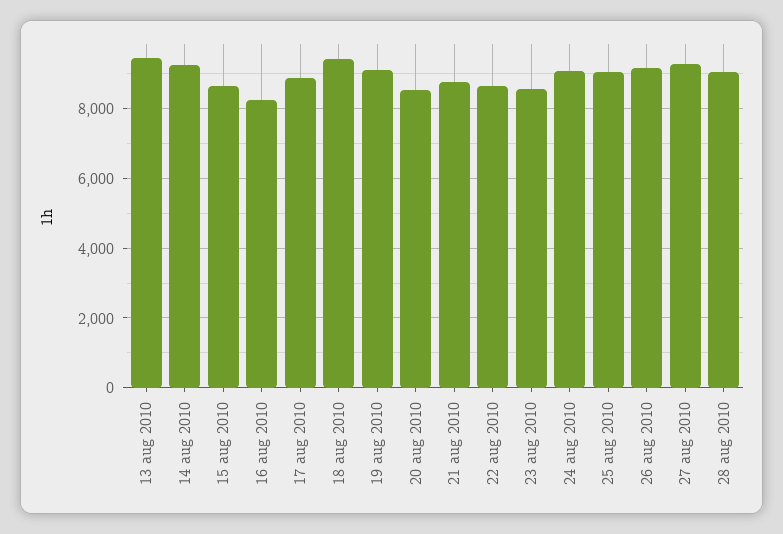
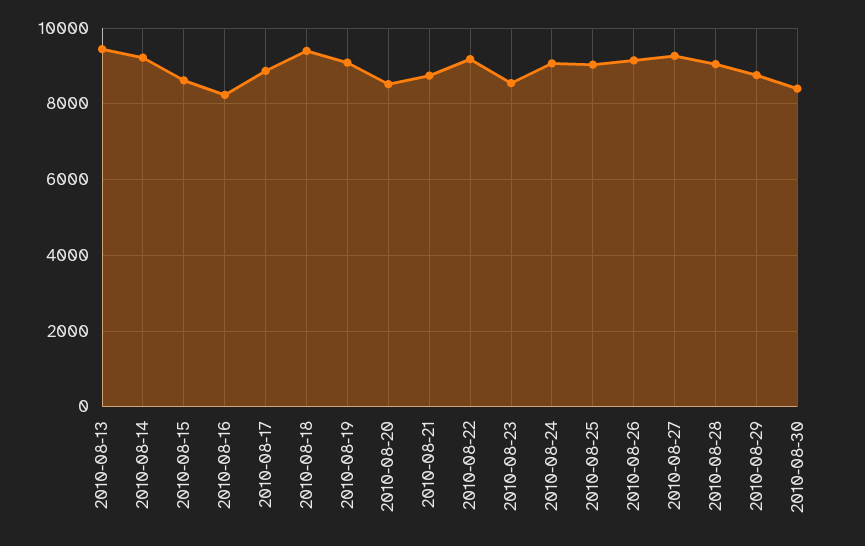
22 aug 2010: 8600 -> 9200
2010-08-29: none -> 8800
2010-08-30: none -> 8400

